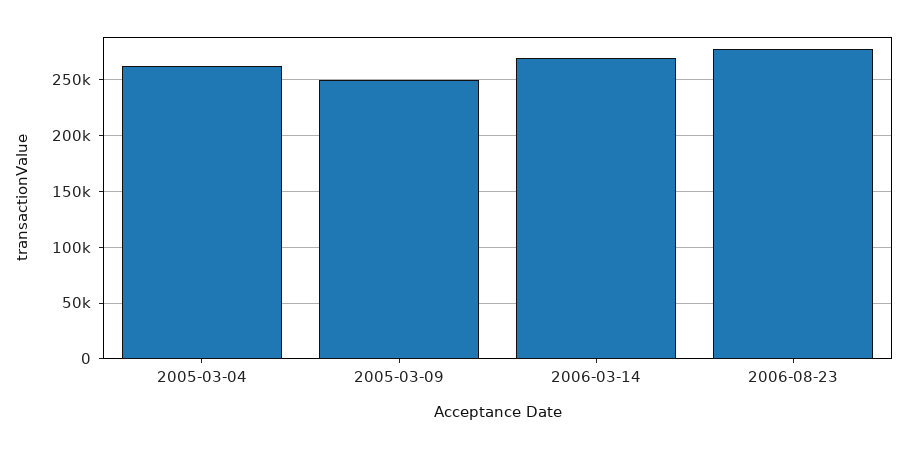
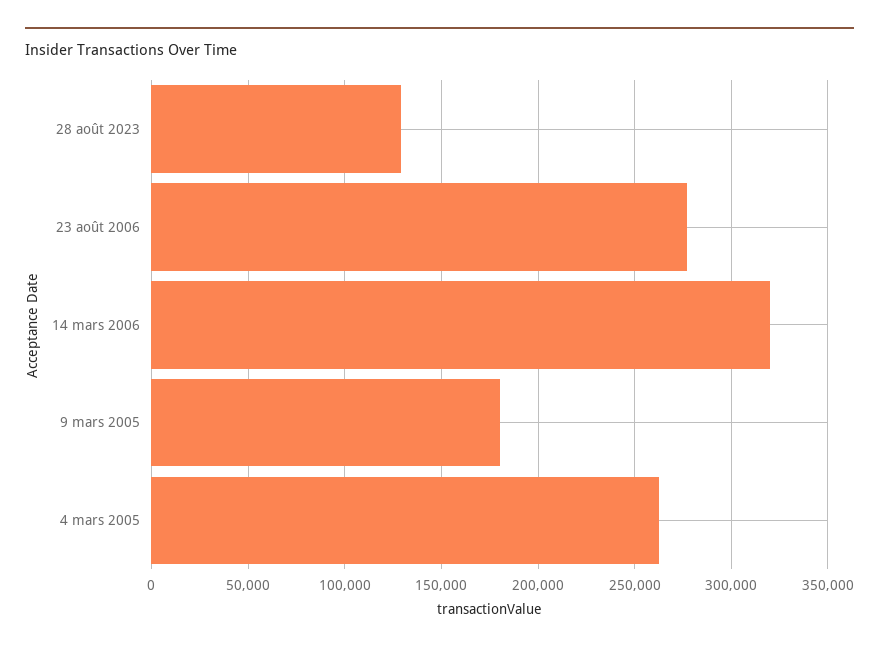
2005-03-09: 250000 -> 180000
2006-03-14: 270000 -> 320000
28 août 2023: none -> 130000

